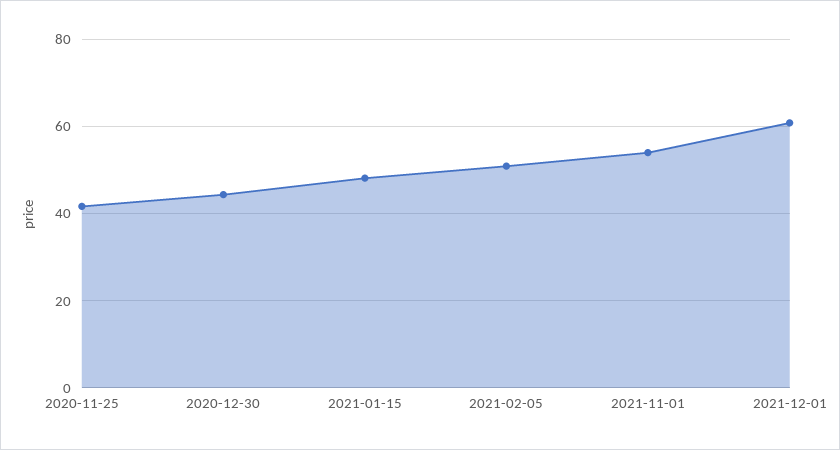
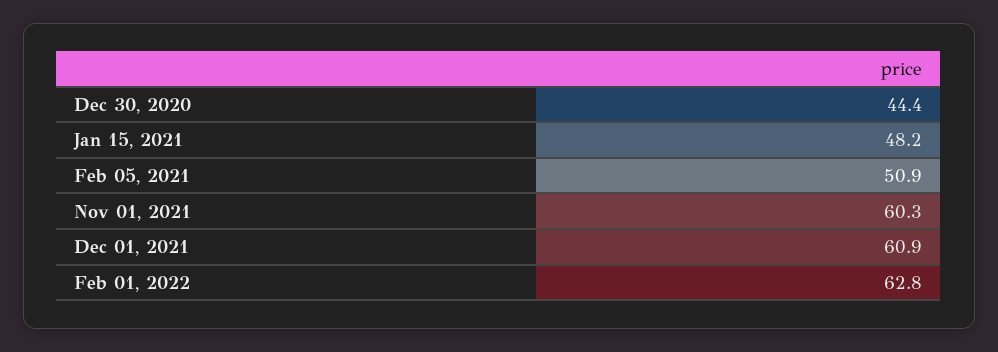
2020-11-25: 42 -> none
2021-11-01: 54 -> 60.3
Feb 01, 2022: none -> 62.8

